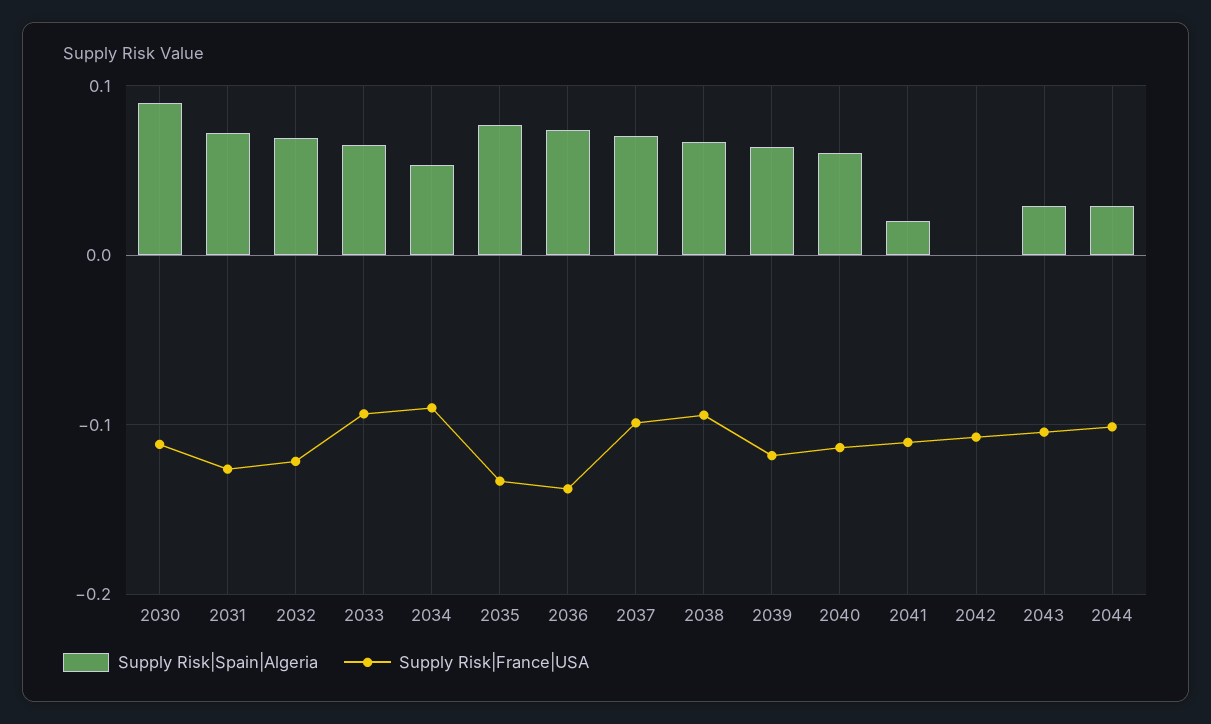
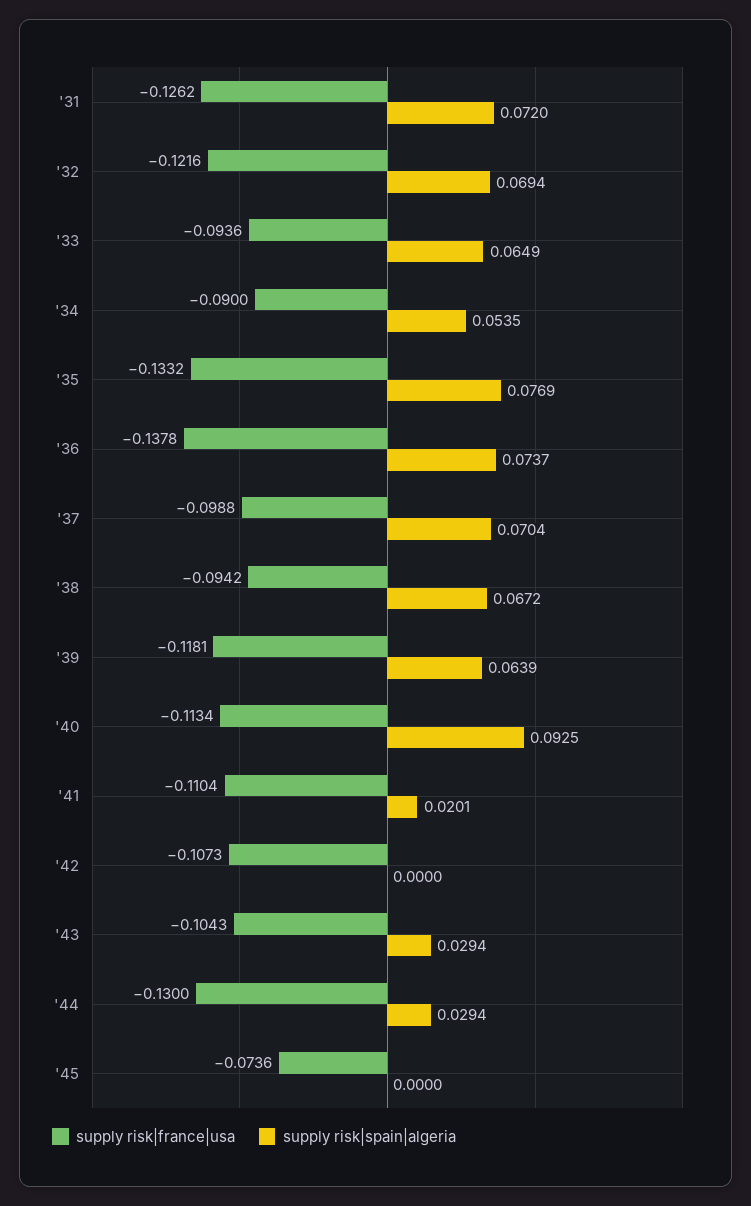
Supply Risk|Spain|Algeria, 2030: 0.09 -> none
Supply Risk|France|USA, 2030: -0.11 -> none
Supply Risk|Spain|Algeria, 2040: 0.06 -> 0.0925
Supply Risk|France|USA, 2044: -0.1 -> -0.13
Supply Risk|France|USA, '45: none -> -0.0736
Supply Risk|Spain|Algeria, '45: none -> 0

